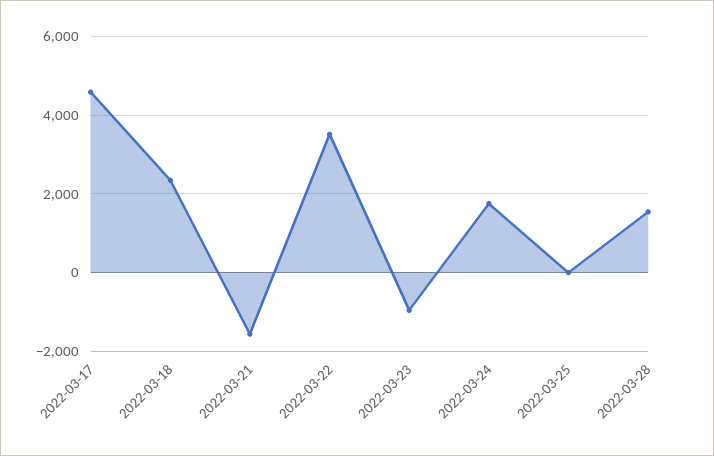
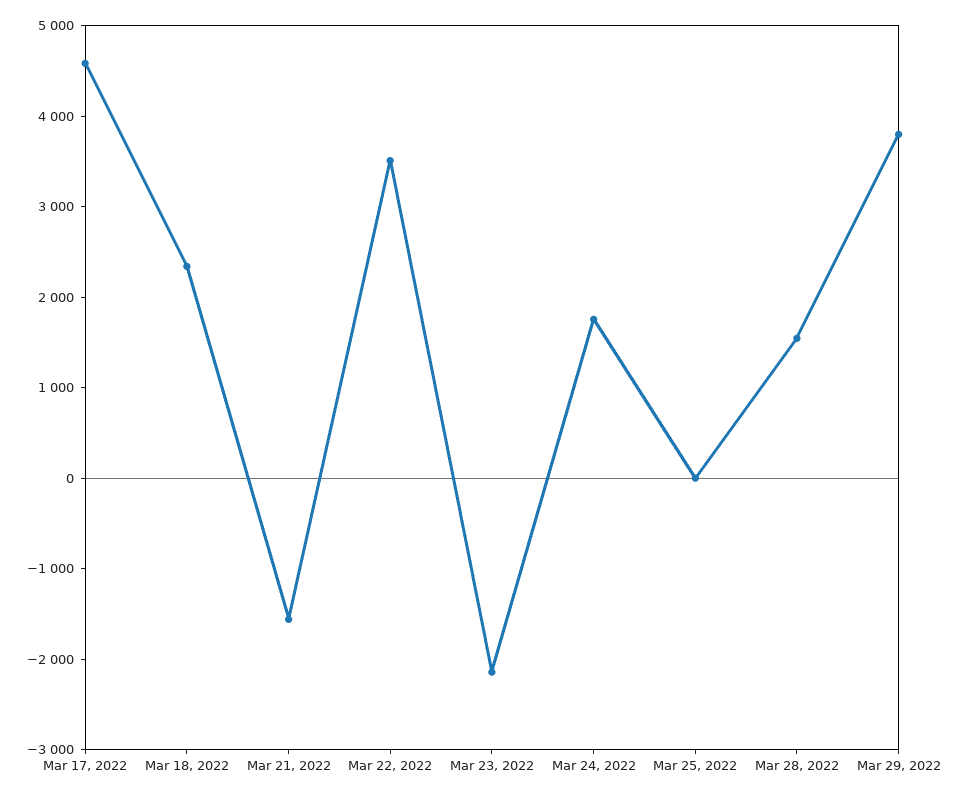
2022-03-23: -1000 -> -2200
Mar 29, 2022: none -> 3800

